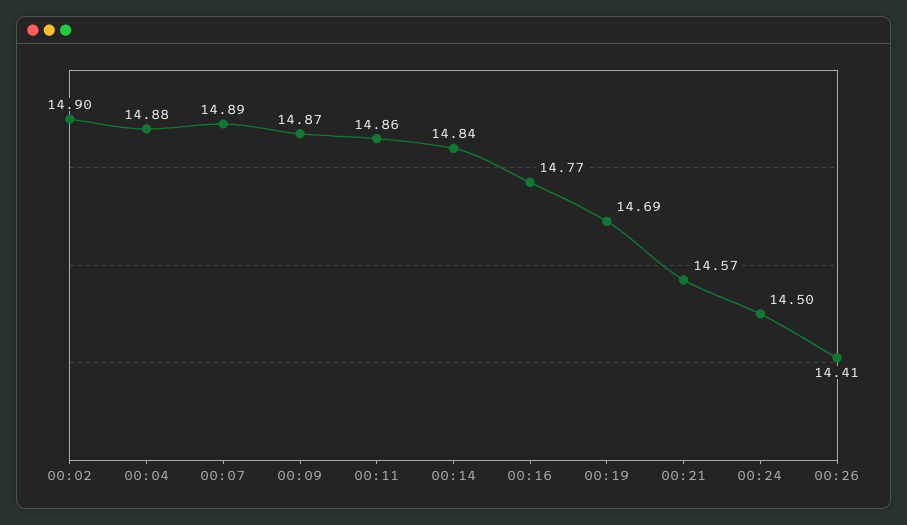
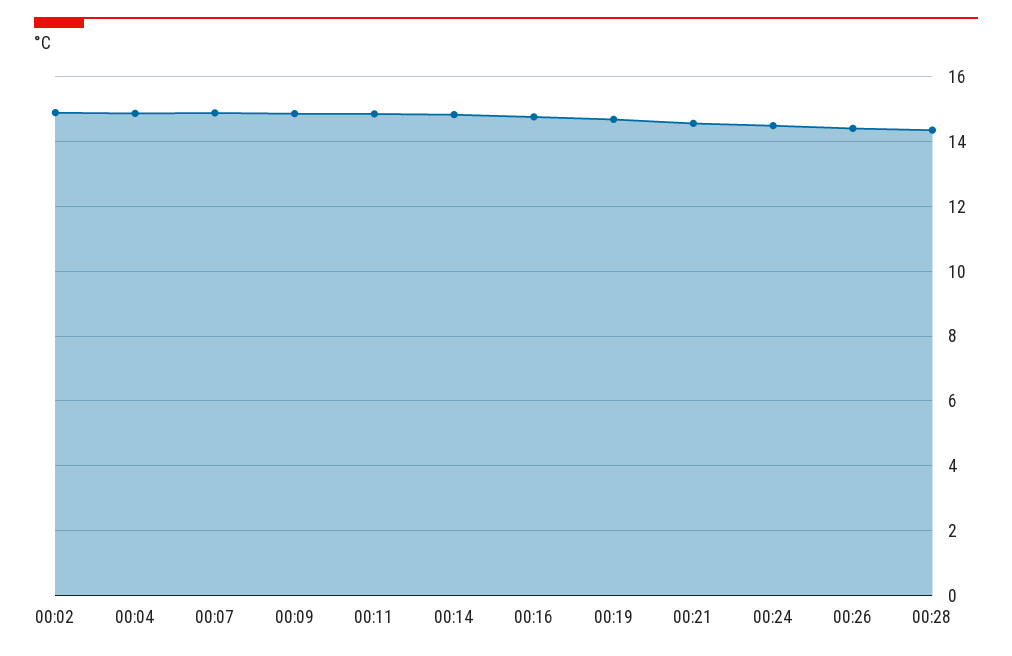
00:28: none -> 14.4

